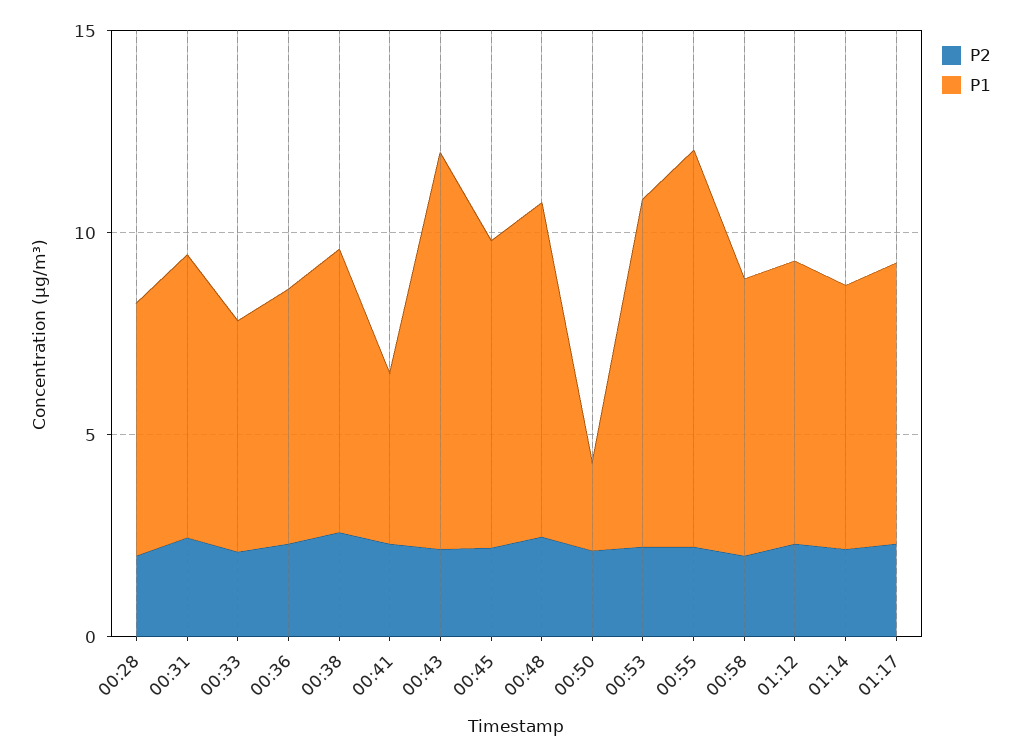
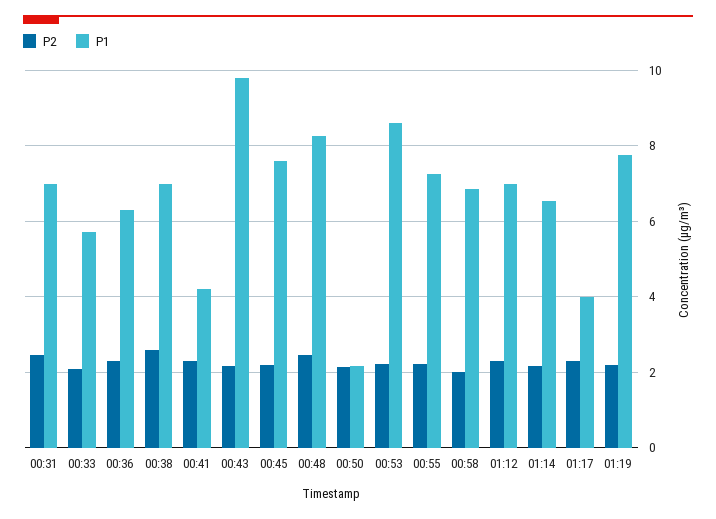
P2, 00:28: 2 -> none
P1, 00:28: 6 -> none
P1, 00:55: 10 -> 7.2
P1, 01:17: 7 -> 4
P2, 01:19: none -> 2.2
P1, 01:19: none -> 7.8

